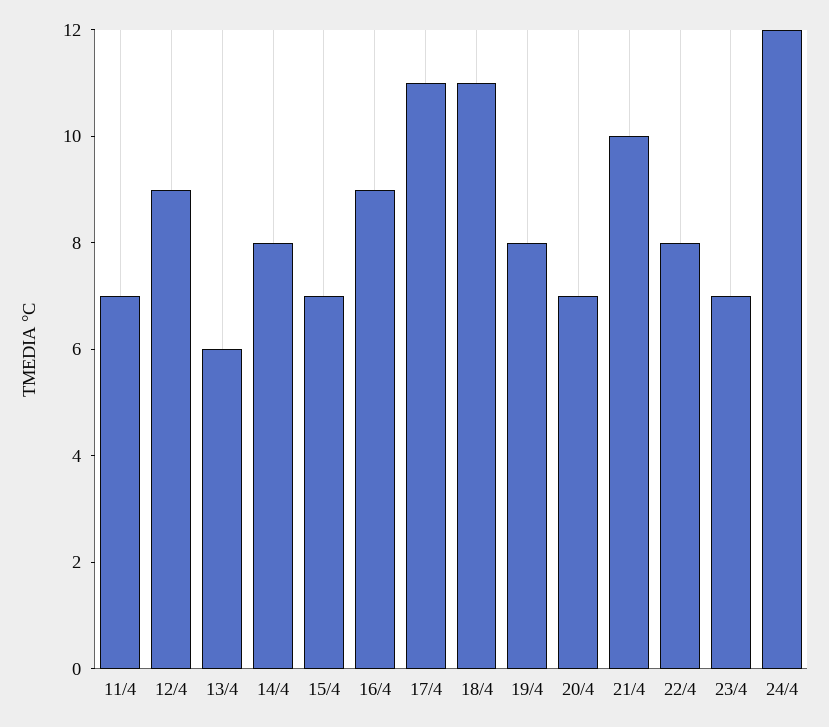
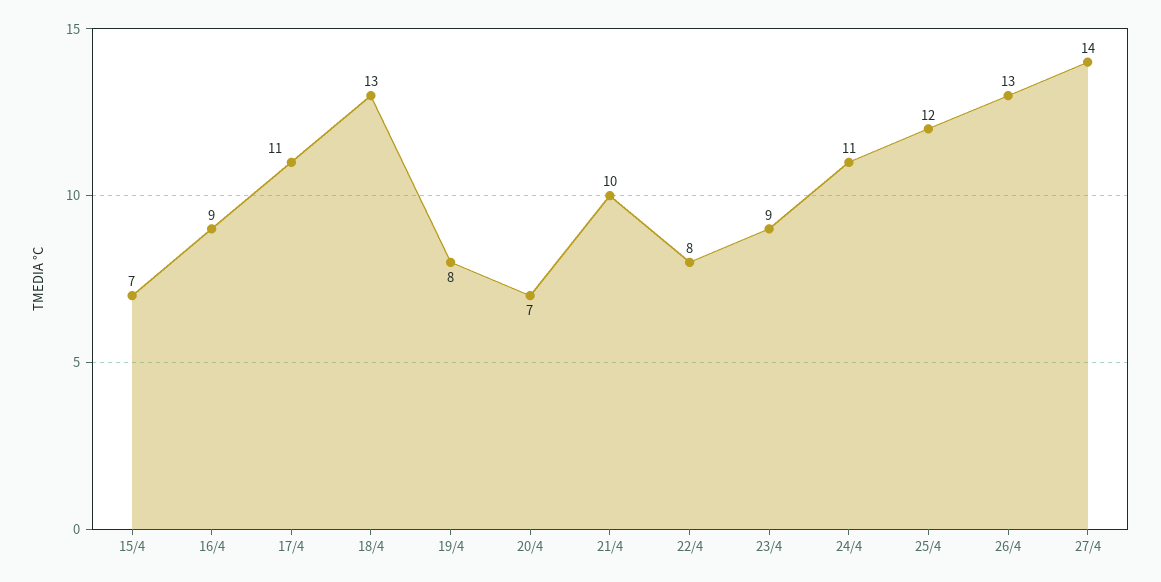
11/4: 7 -> none
12/4: 9 -> none
13/4: 6 -> none
14/4: 8 -> none
18/4: 11 -> 13
23/4: 7 -> 9
24/4: 12 -> 11
25/4: none -> 12
26/4: none -> 13
27/4: none -> 14

